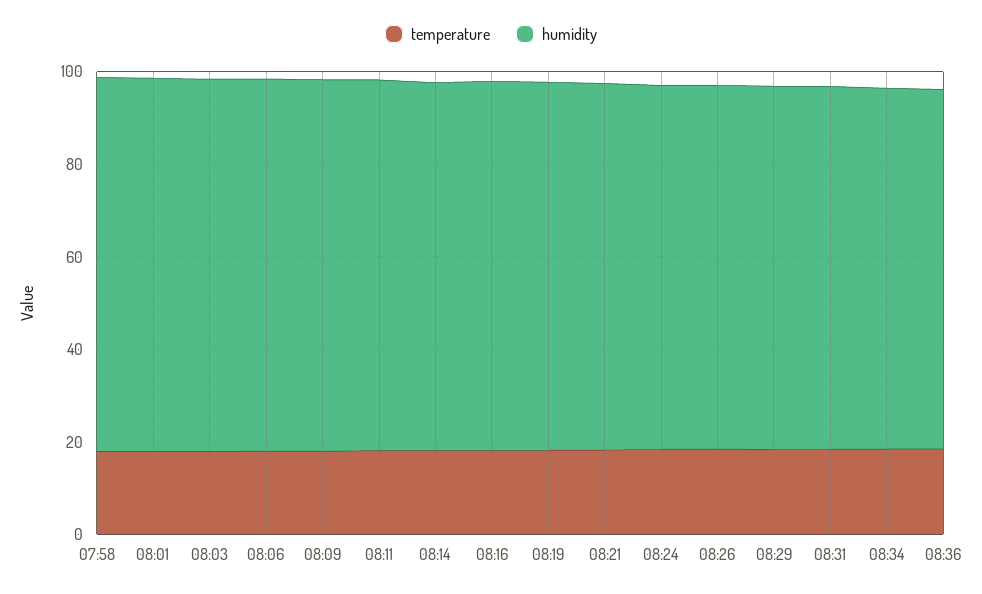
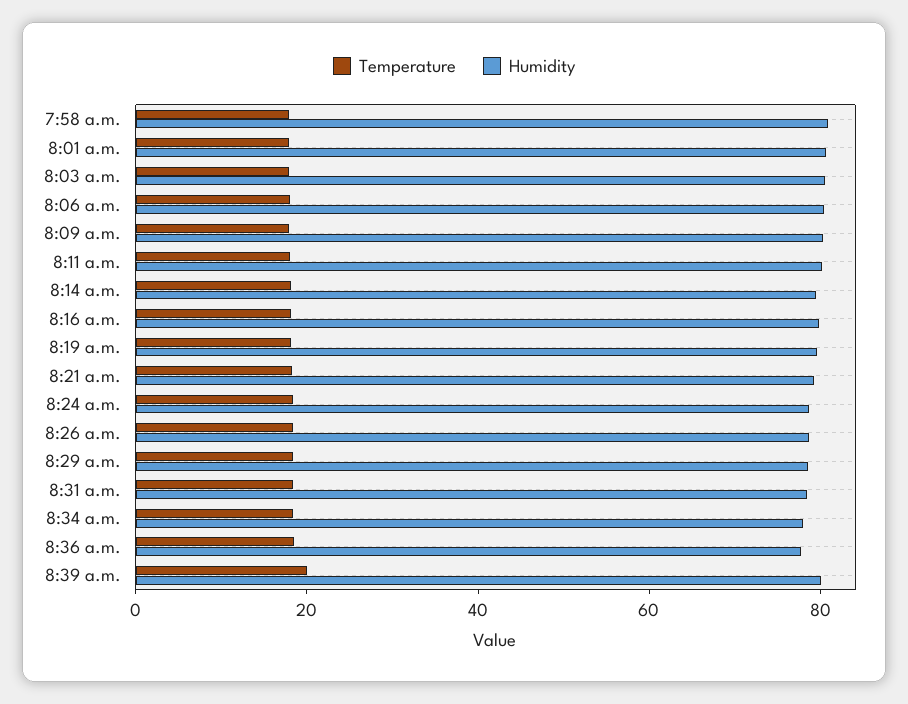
temperature, 8:39 a.m.: none -> 20
humidity, 8:39 a.m.: none -> 80

